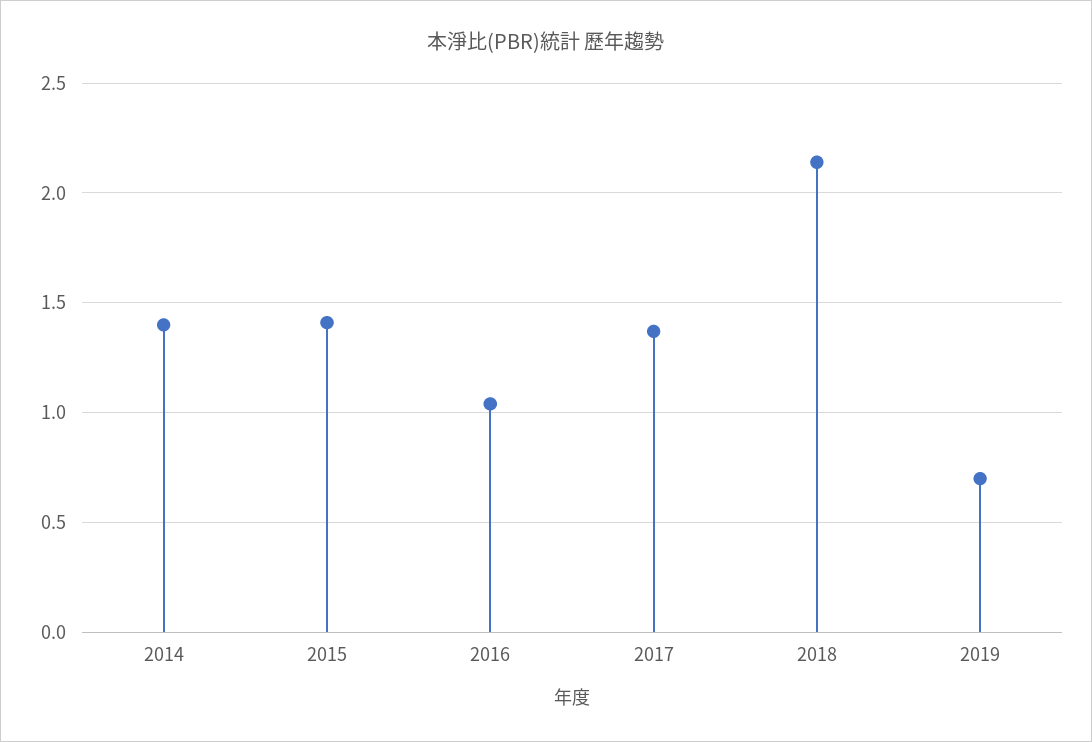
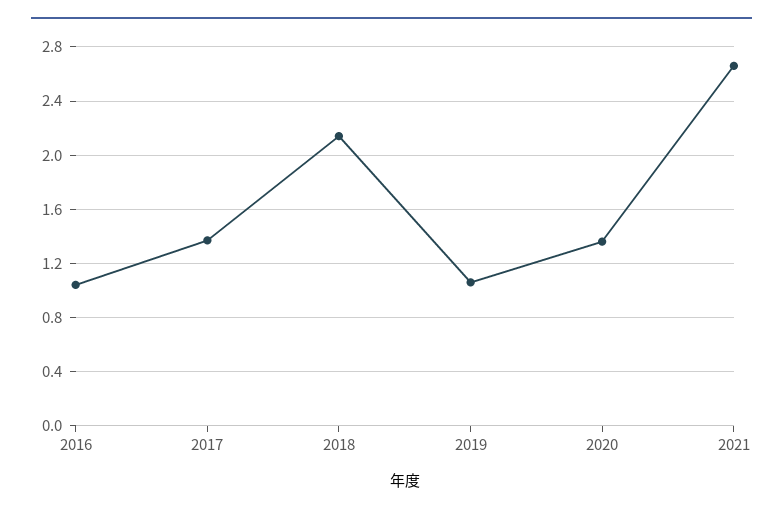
2014: 1.4 -> none
2015: 1.4 -> none
2019: 0.7 -> 1.05
2020: none -> 1.35
2021: none -> 2.65

